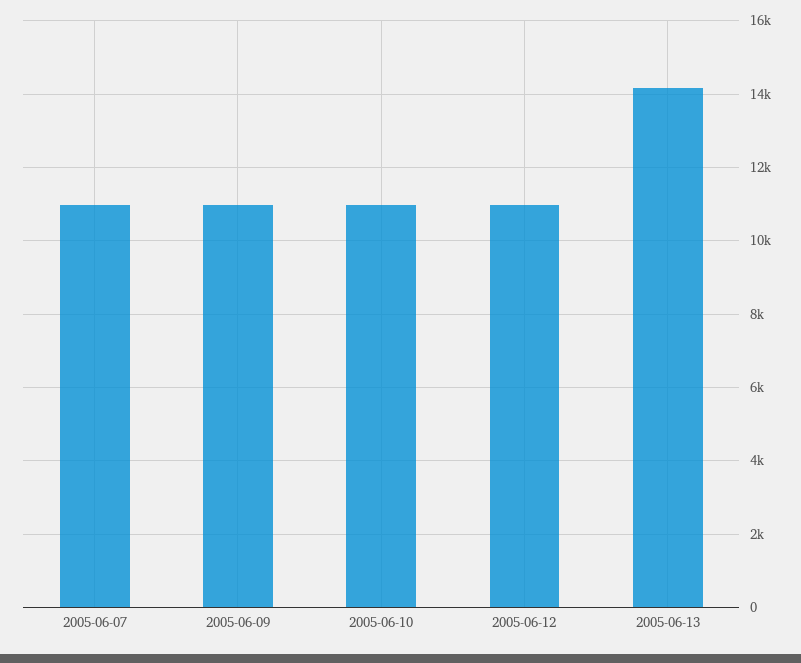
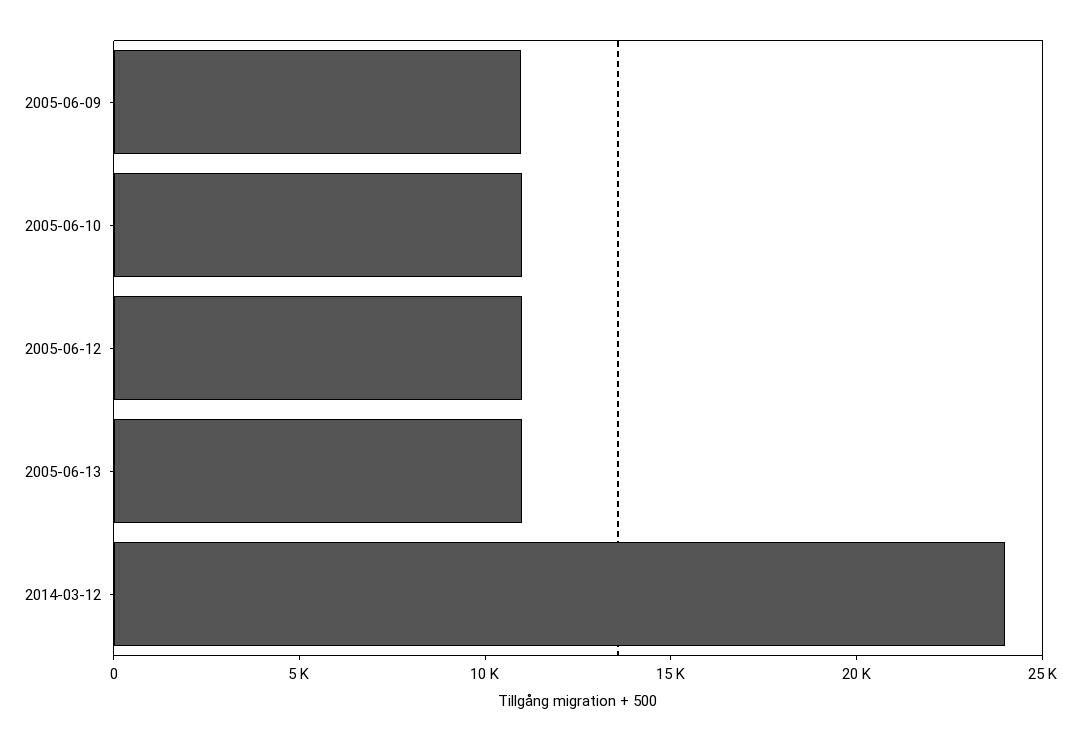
2005-06-07: 11000 -> none
2005-06-13: 14200 -> 11000
2014-03-12: none -> 24000

